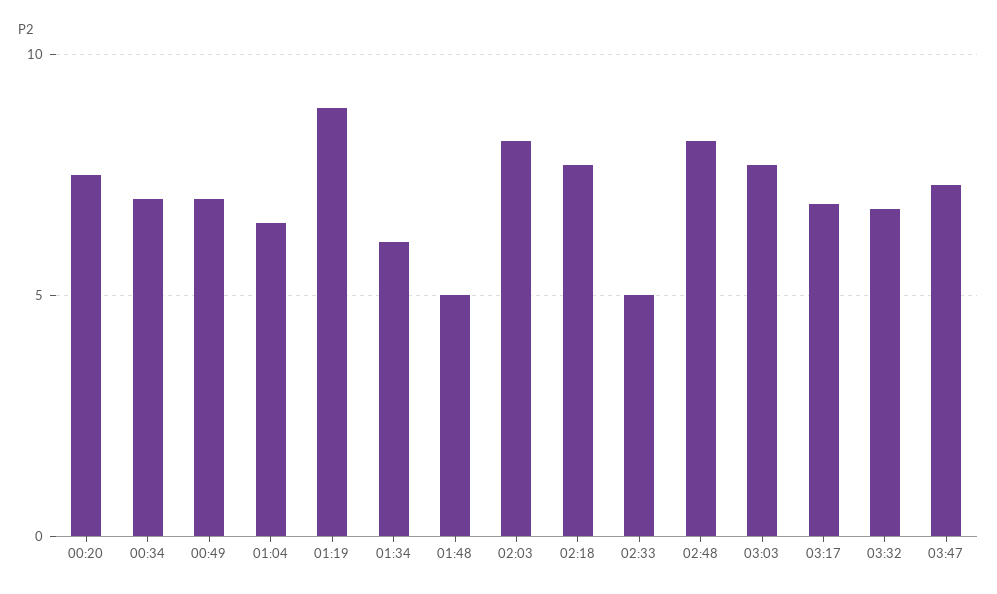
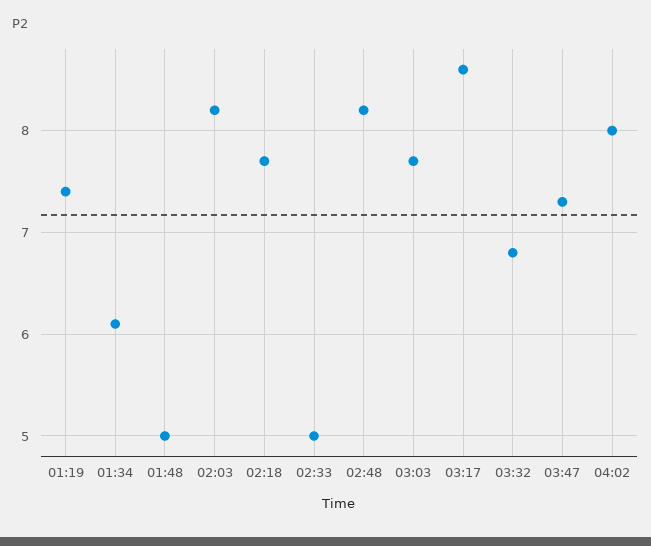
00:20: 7.5 -> none
00:34: 7 -> none
00:49: 7 -> none
01:04: 6.5 -> none
01:19: 9 -> 7.4
03:17: 7 -> 8.6
04:02: none -> 8

